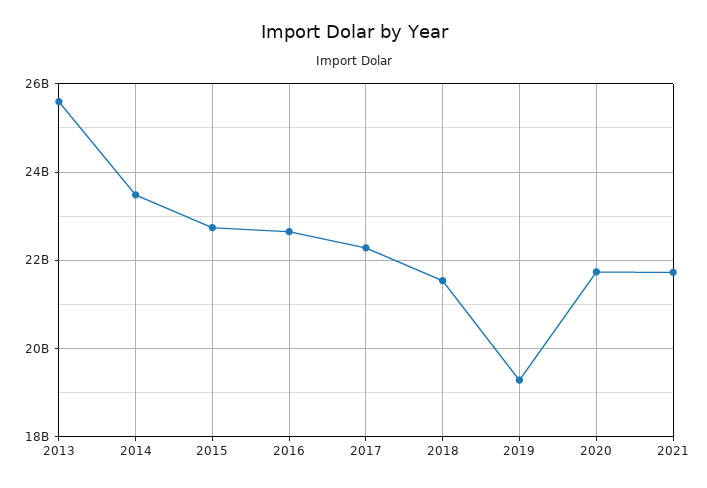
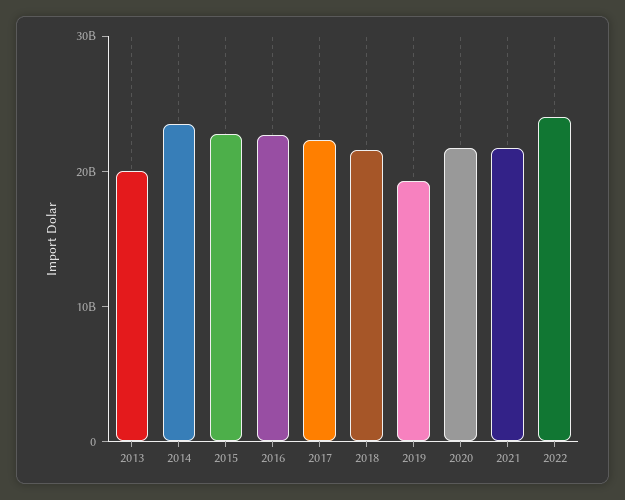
2013: 25600000000 -> 20000000000
2022: none -> 24000000000

